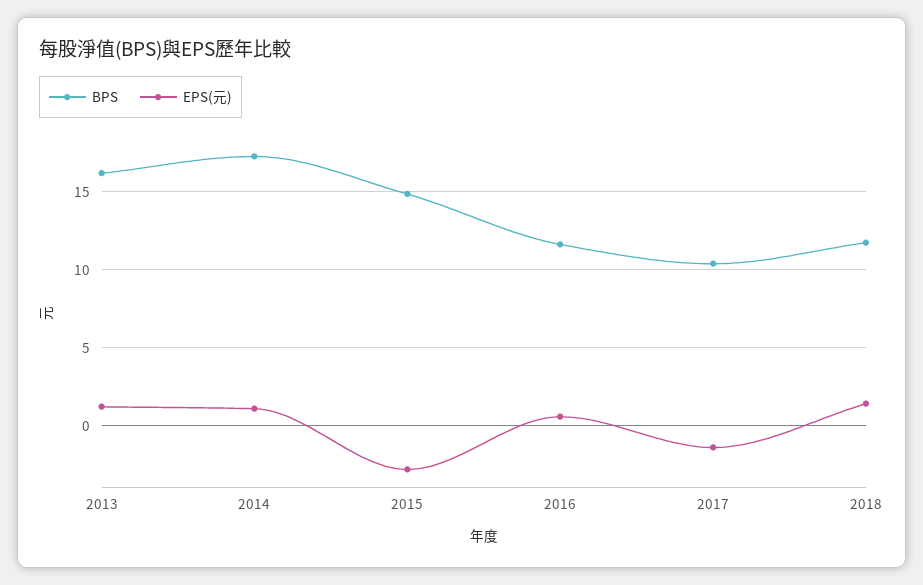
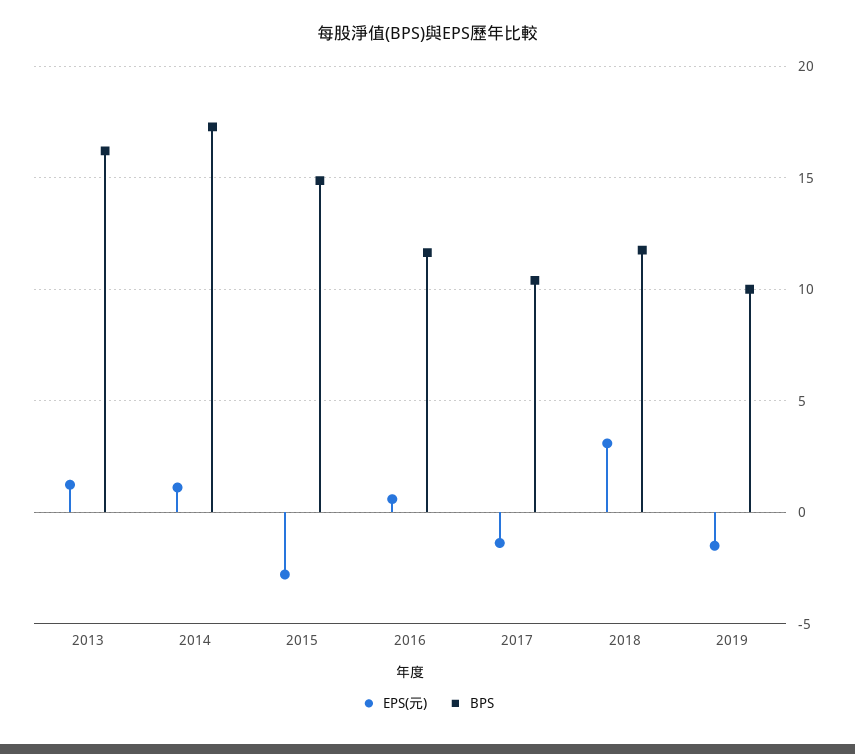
EPS(元), 2018: 1.5 -> 3
EPS(元), 2019: none -> -1.5
BPS, 2019: none -> 10

